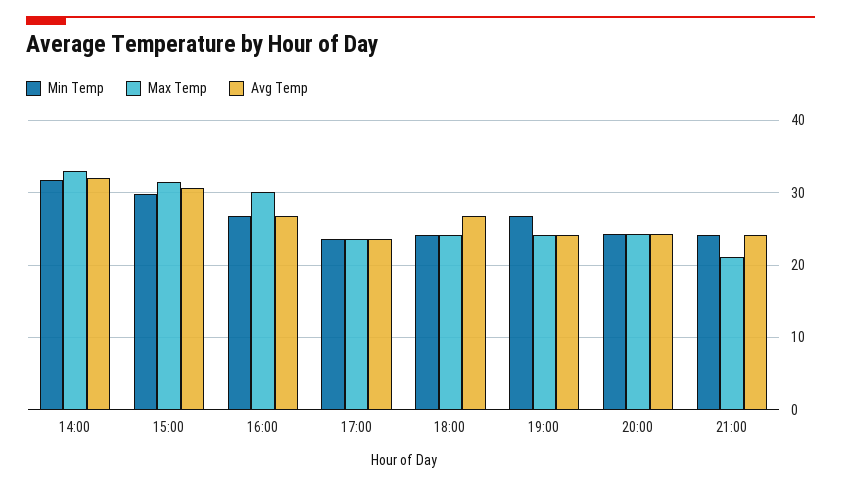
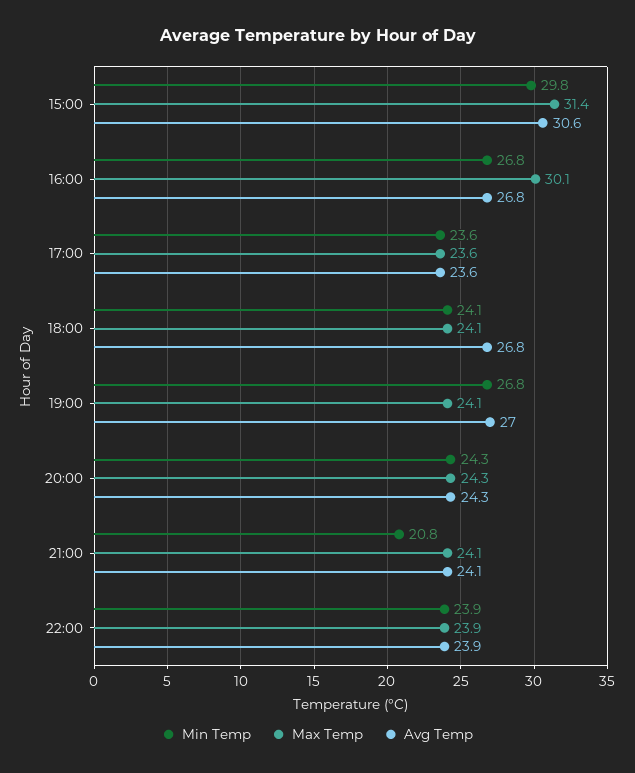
Min Temp, 14:00: 32 -> none
Max Temp, 14:00: 33 -> none
Avg Temp, 14:00: 32 -> none
Avg Temp, 19:00: 24 -> 27
Min Temp, 21:00: 24 -> 20.8
Max Temp, 21:00: 21 -> 24.1
Min Temp, 22:00: none -> 23.9
Max Temp, 22:00: none -> 23.9
Avg Temp, 22:00: none -> 23.9

